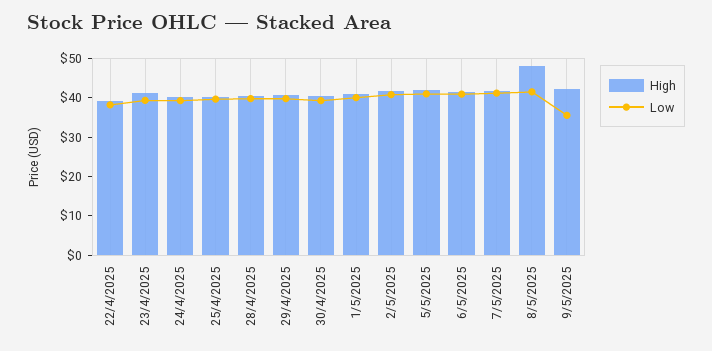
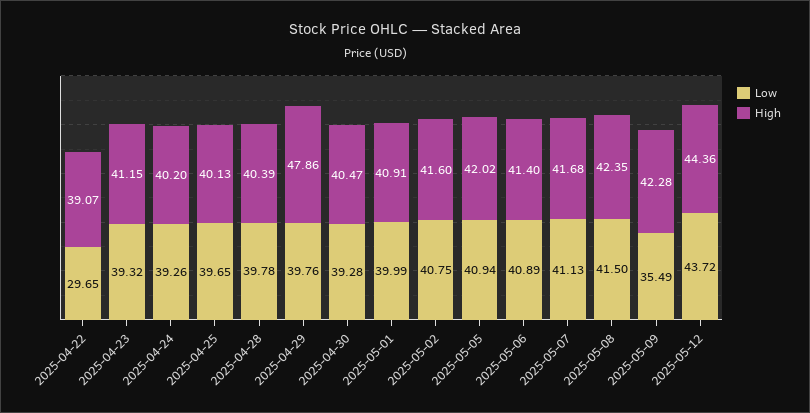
Low, 22/4/2025: 37.5 -> 29.65
High, 29/4/2025: 40 -> 47.86
High, 8/5/2025: 47.5 -> 42.35
Low, 2025-05-12: none -> 43.72
High, 2025-05-12: none -> 44.36

